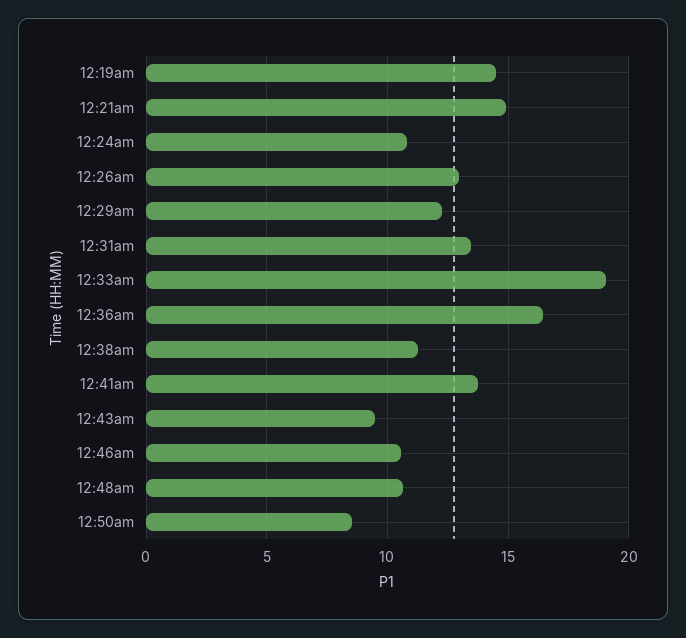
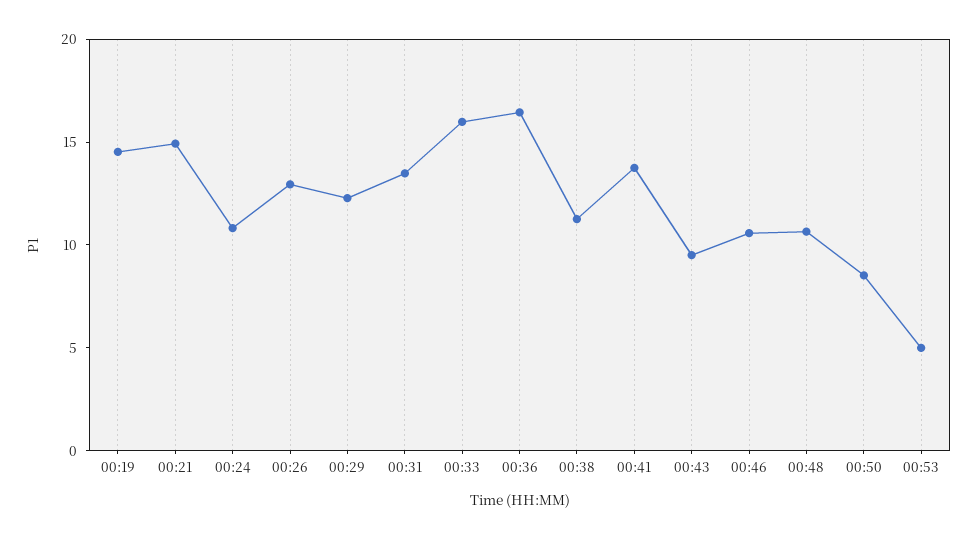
12:33am: 19 -> 16
00:53: none -> 5

